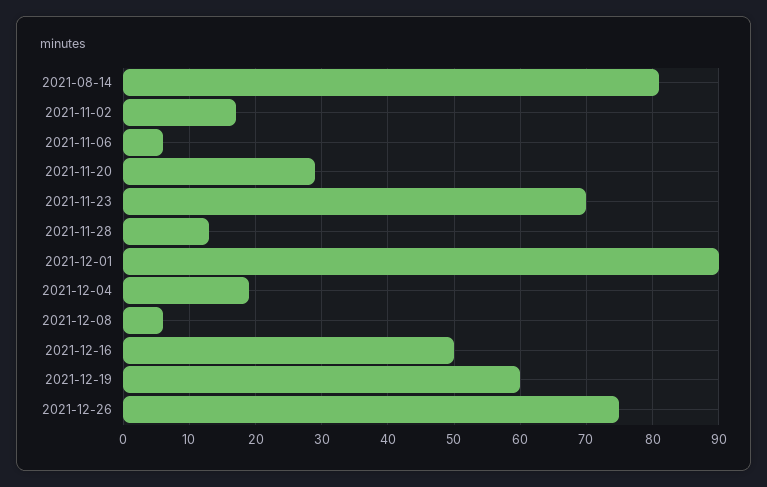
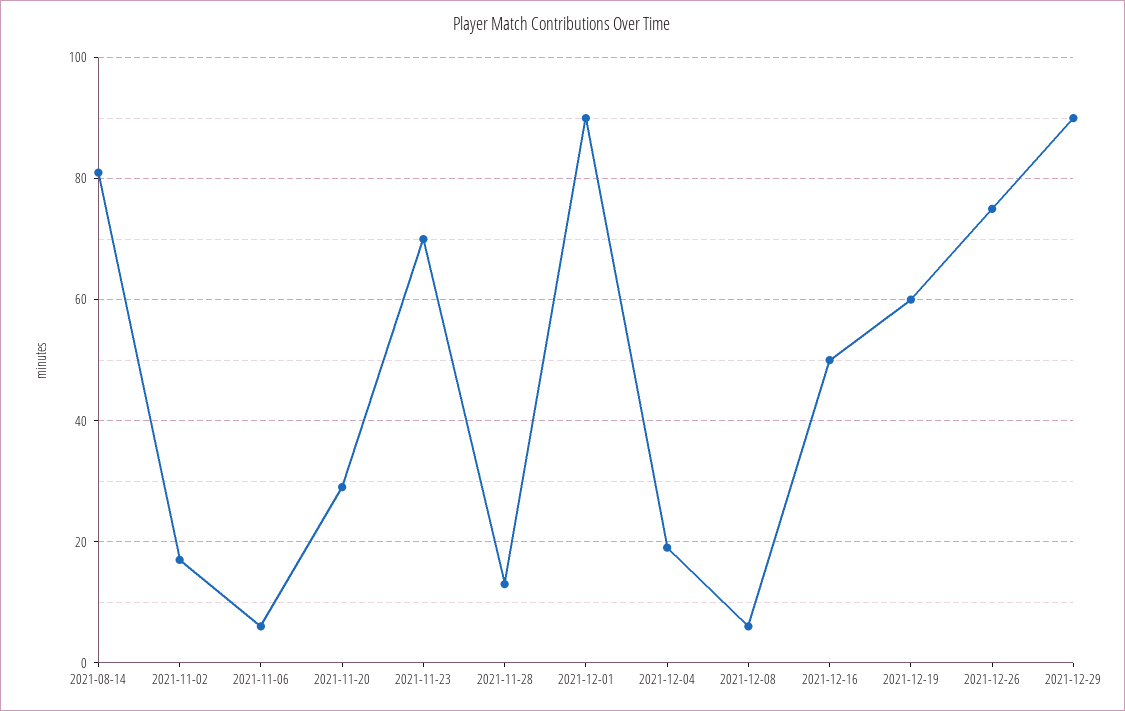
2021-12-29: none -> 90

